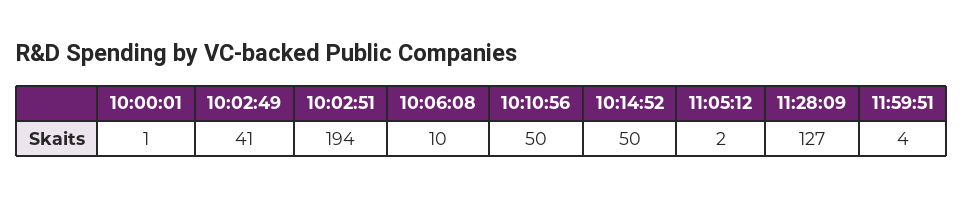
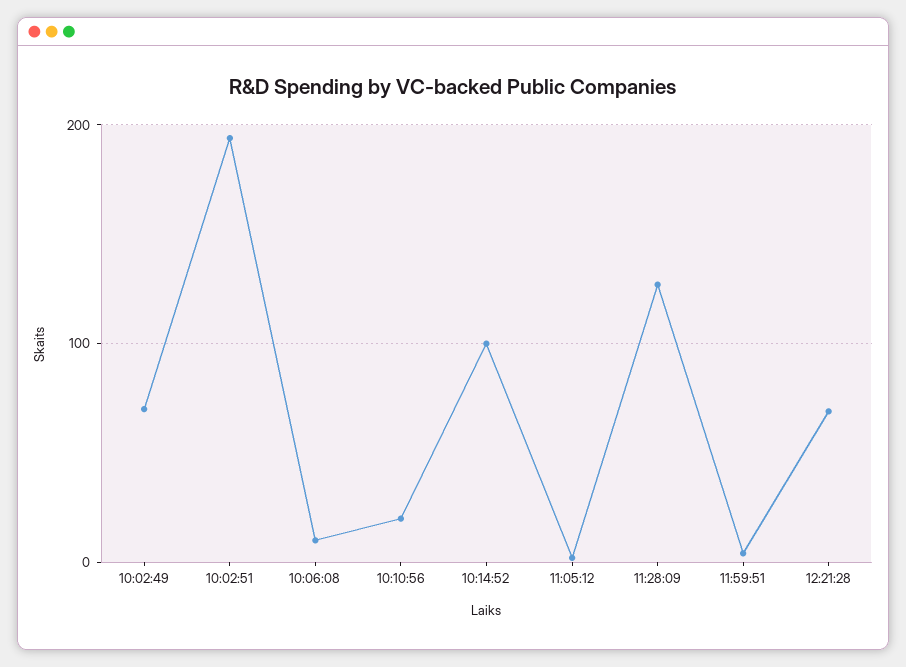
10:00:01: 1 -> none
10:02:49: 41 -> 70
10:10:56: 50 -> 20
10:14:52: 50 -> 100
12:21:28: none -> 70

